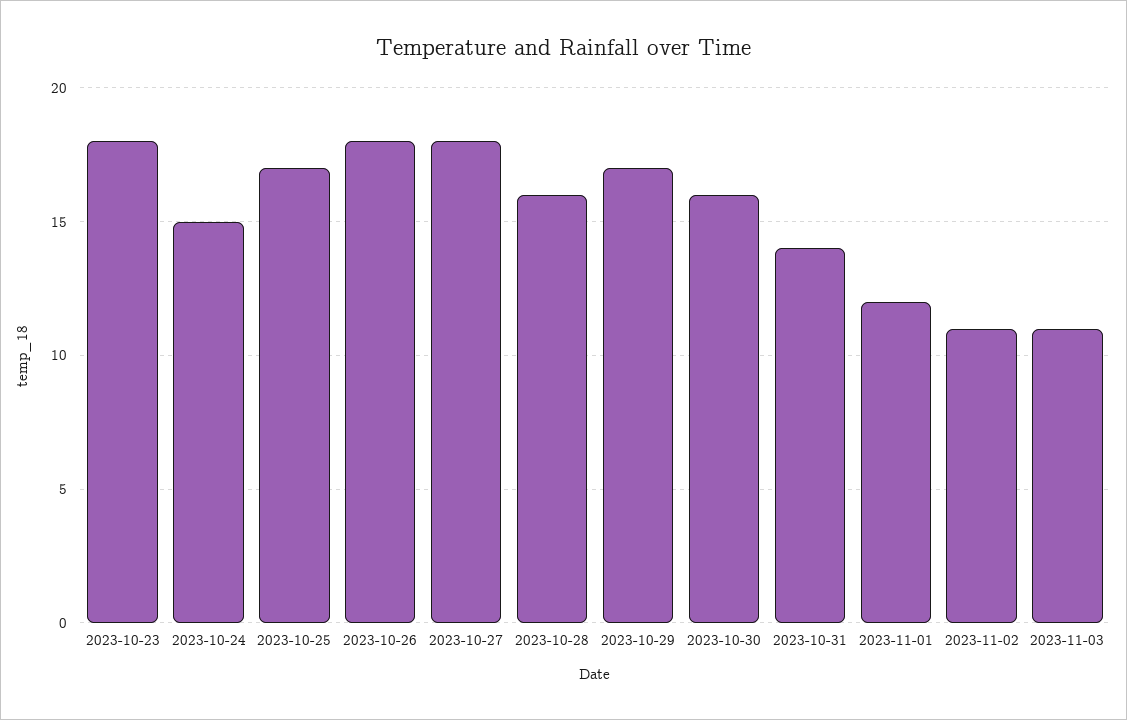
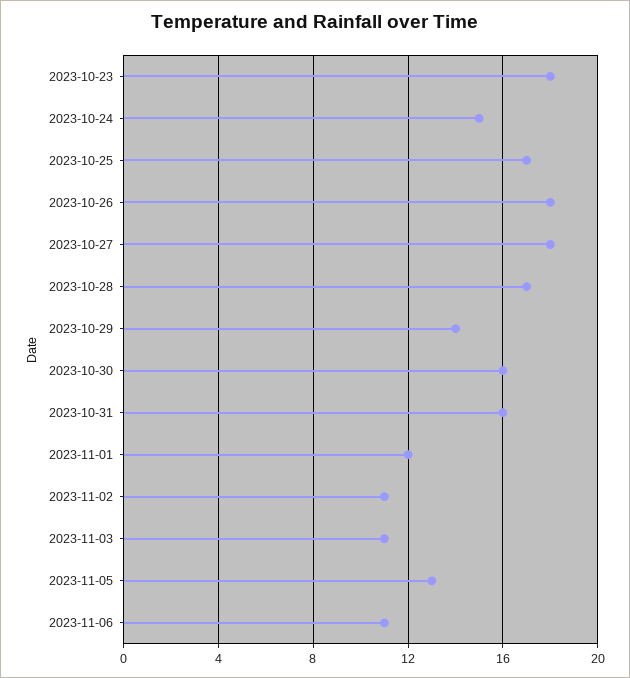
2023-10-28: 16 -> 17
2023-10-29: 17 -> 14
2023-10-31: 14 -> 16
2023-11-05: none -> 13
2023-11-06: none -> 11

